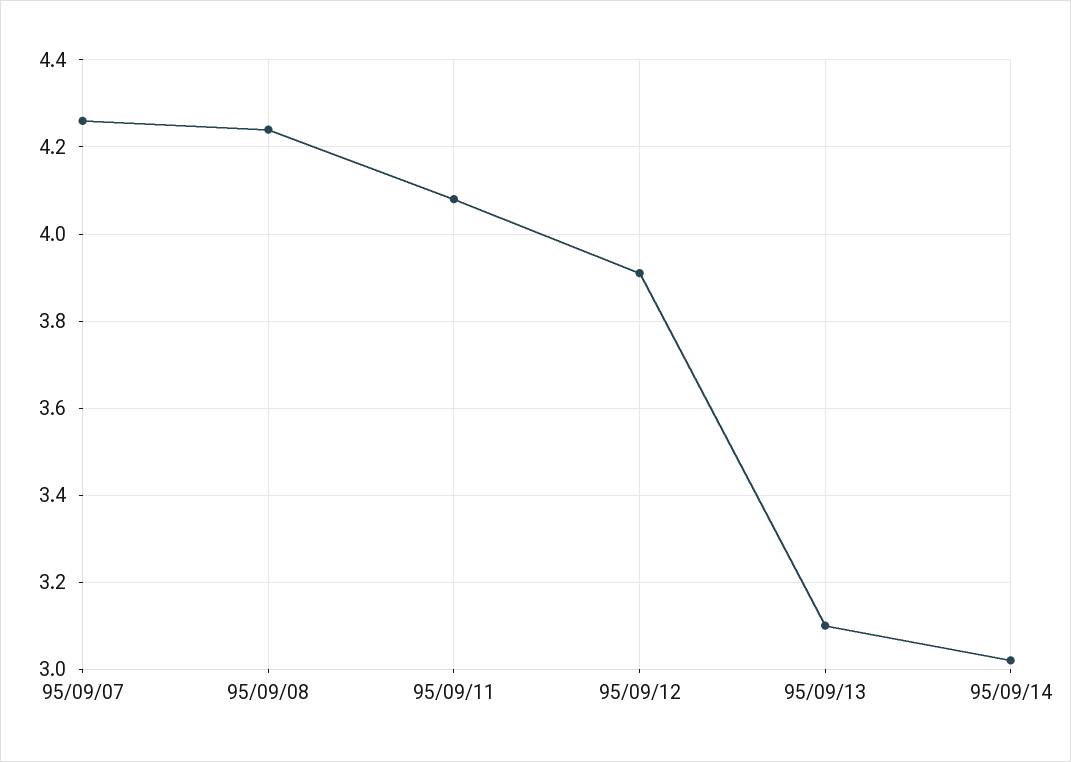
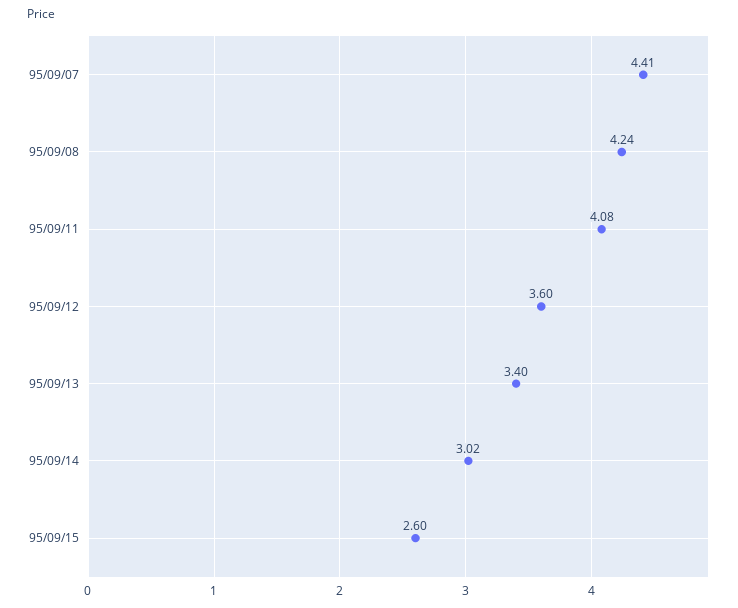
95/09/07: 4.25 -> 4.41
95/09/12: 3.9 -> 3.6
95/09/13: 3.1 -> 3.4
95/09/15: none -> 2.6

